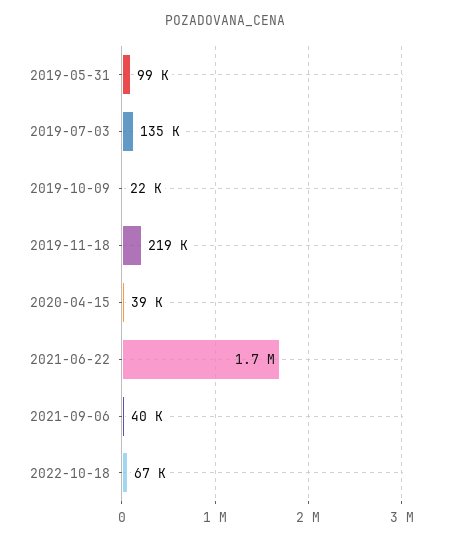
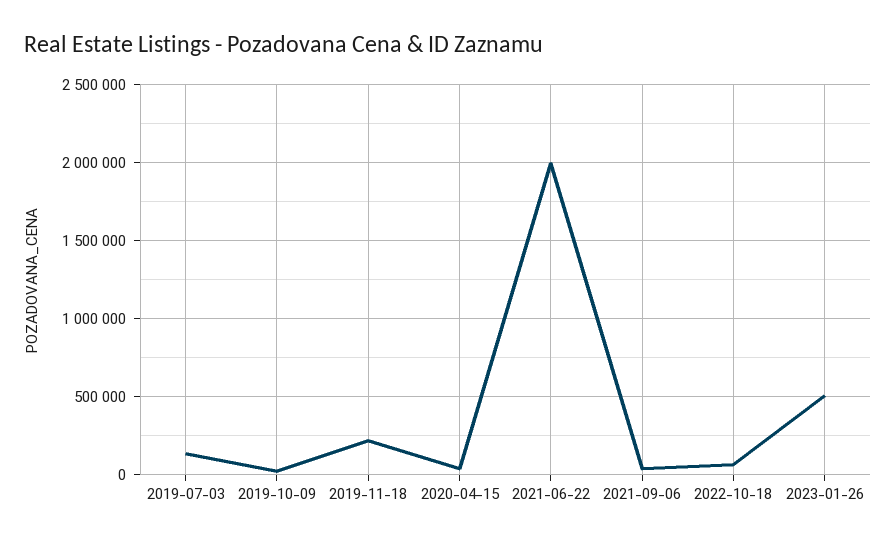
2019-05-31: 99000 -> none
2021-06-22: 1700000 -> 2000000
2023-01-26: none -> 500000

